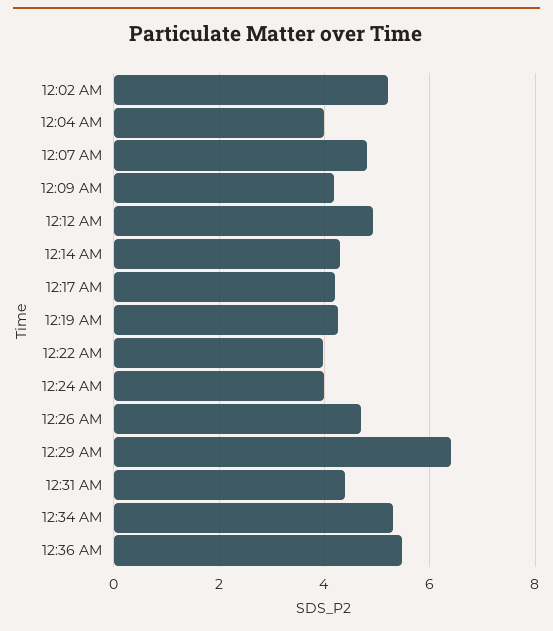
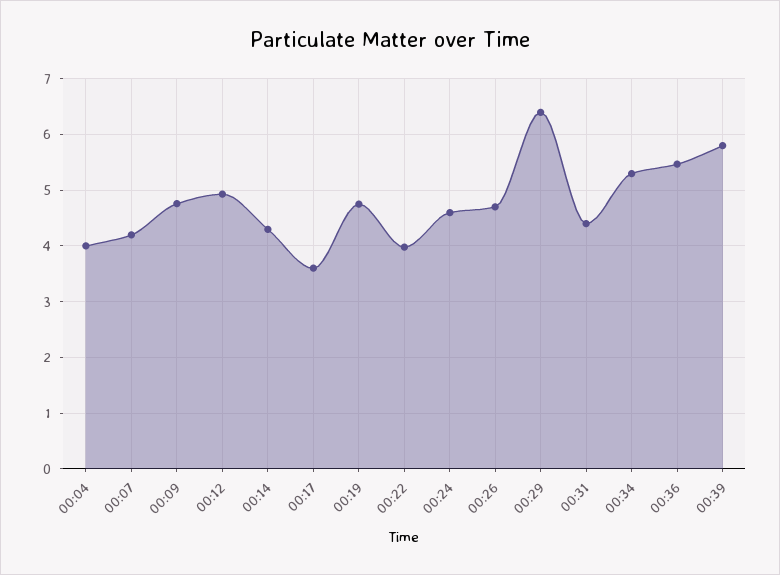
12:02 AM: 5.2 -> none
12:07 AM: 4.8 -> 4.2
12:09 AM: 4.2 -> 4.8
12:17 AM: 4.2 -> 3.6
12:19 AM: 4.2 -> 4.8
12:24 AM: 4 -> 4.6
00:39: none -> 5.8

